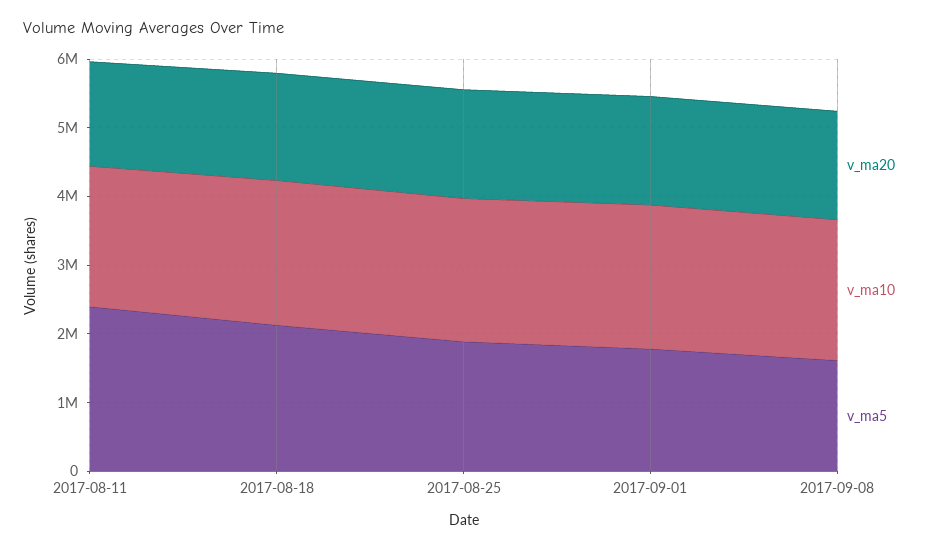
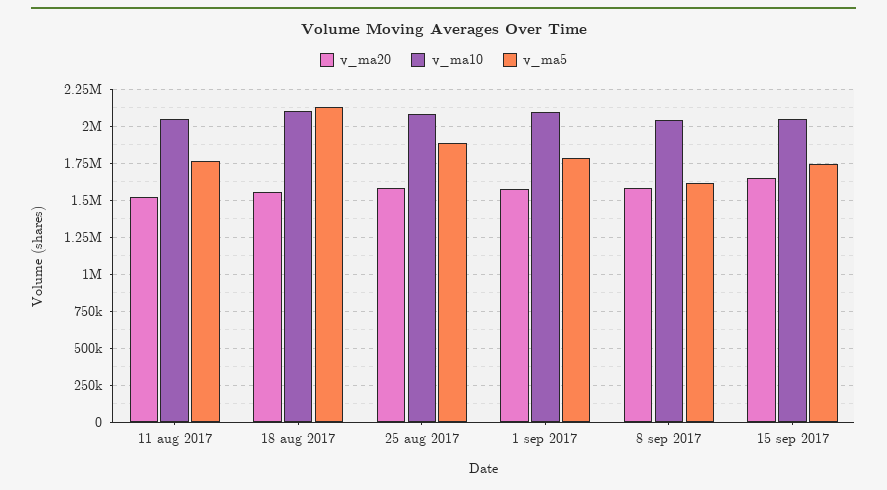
v_ma5, 2017-08-11: 2400000 -> 1750000
v_ma20, 15 sep 2017: none -> 1650000
v_ma10, 15 sep 2017: none -> 2050000
v_ma5, 15 sep 2017: none -> 1750000

